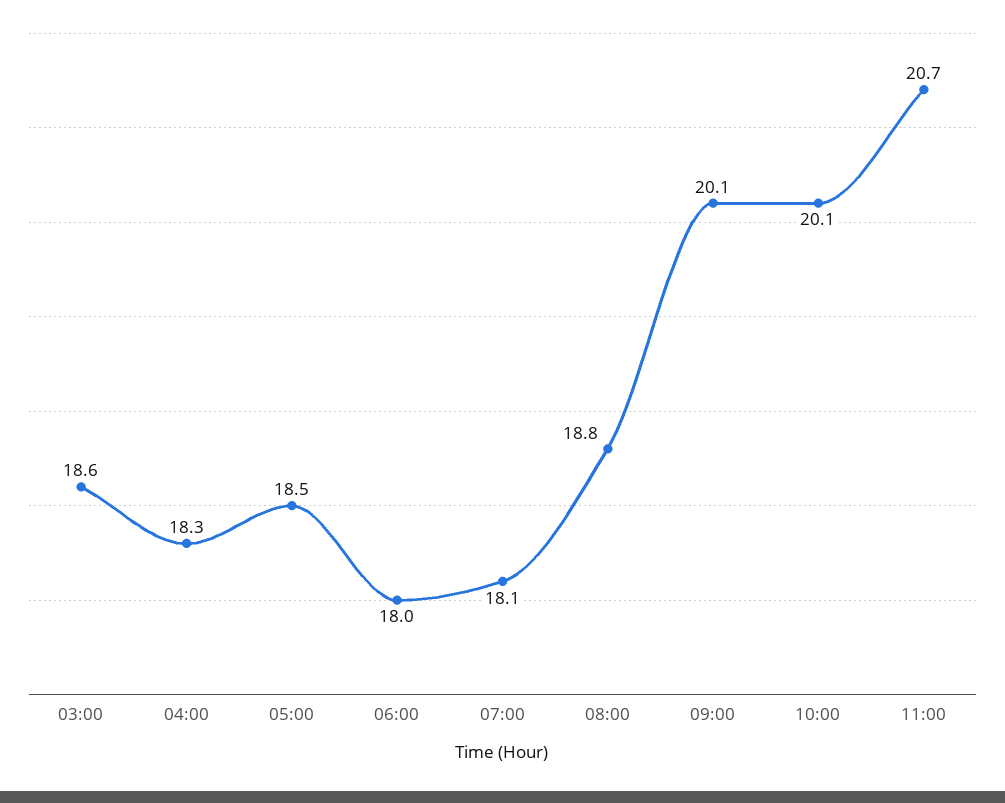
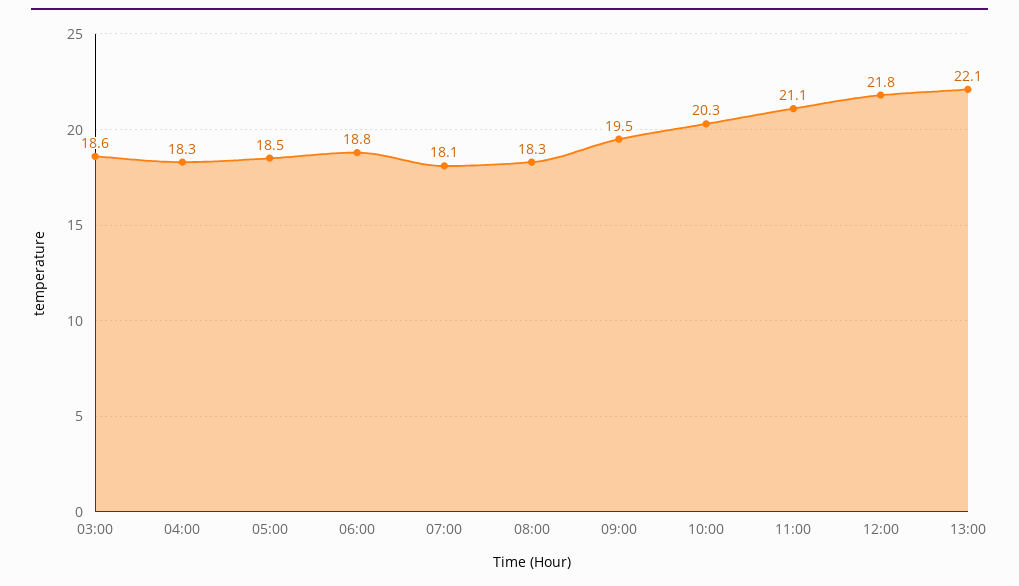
06:00: 18 -> 18.8
08:00: 18.8 -> 18.3
09:00: 20.1 -> 19.5
10:00: 20.1 -> 20.3
11:00: 20.7 -> 21.1
12:00: none -> 21.8
13:00: none -> 22.1

